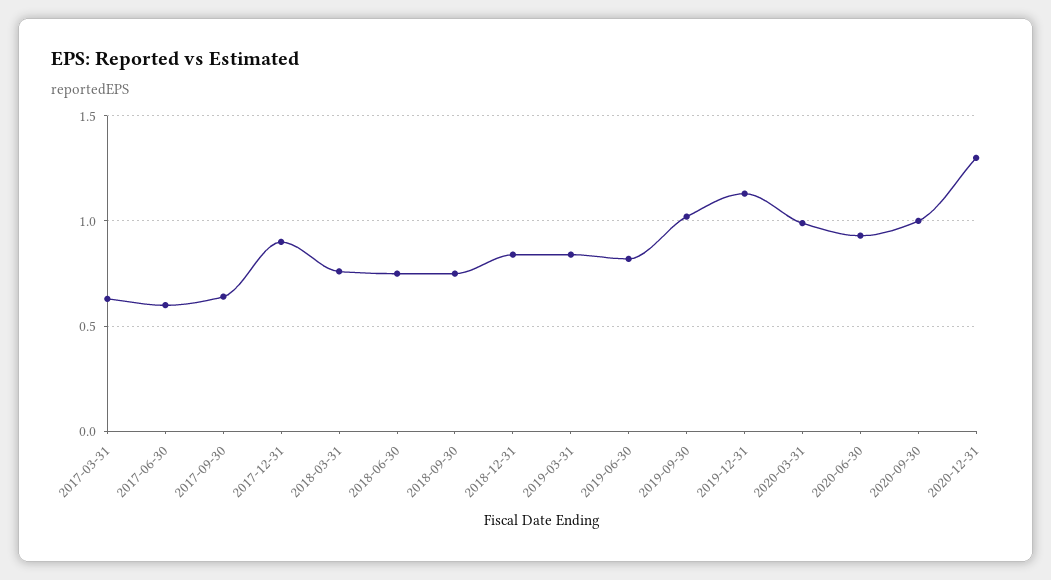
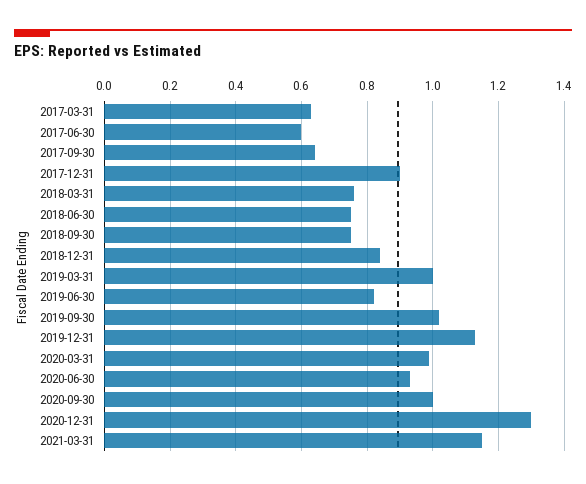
2019-03-31: 0.85 -> 1
2021-03-31: none -> 1.15

